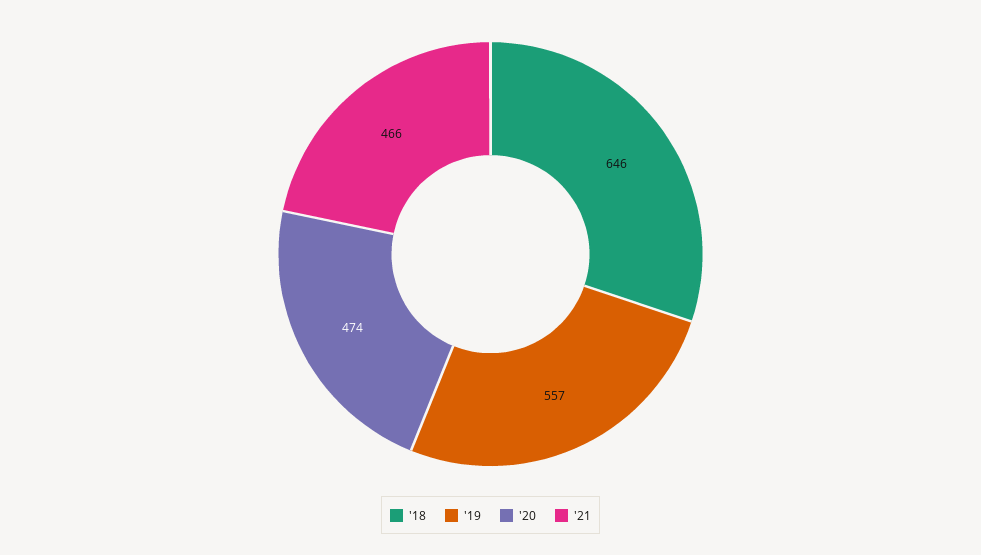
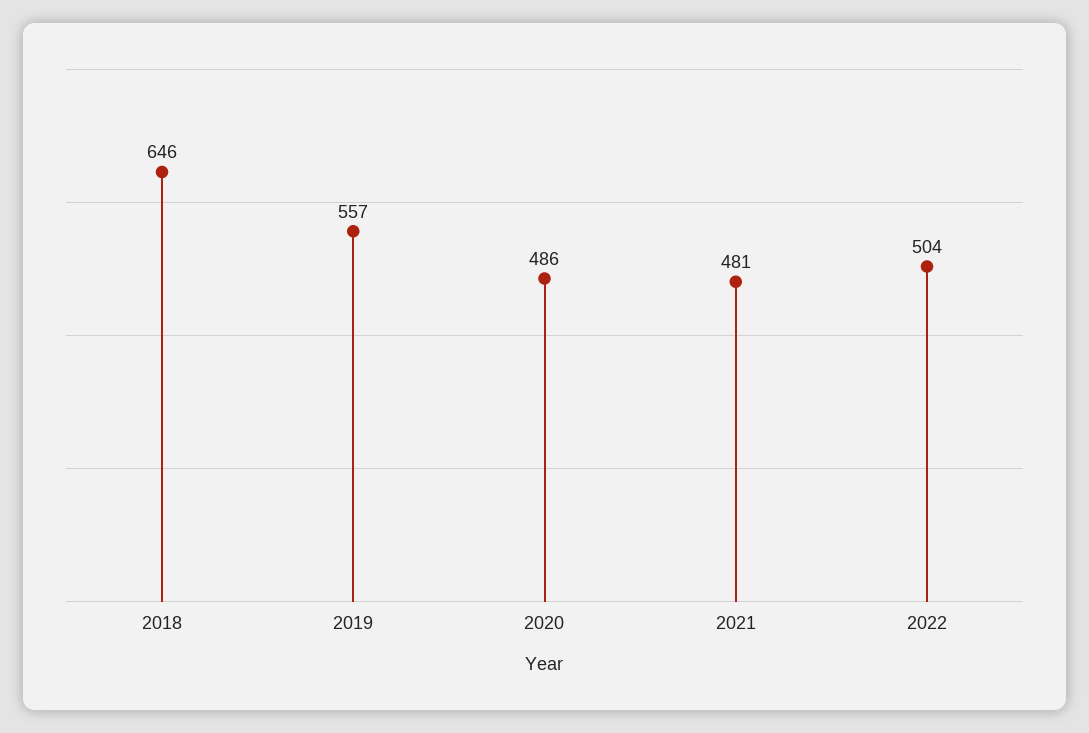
'20: 474 -> 486
'21: 466 -> 481
2022: none -> 504

